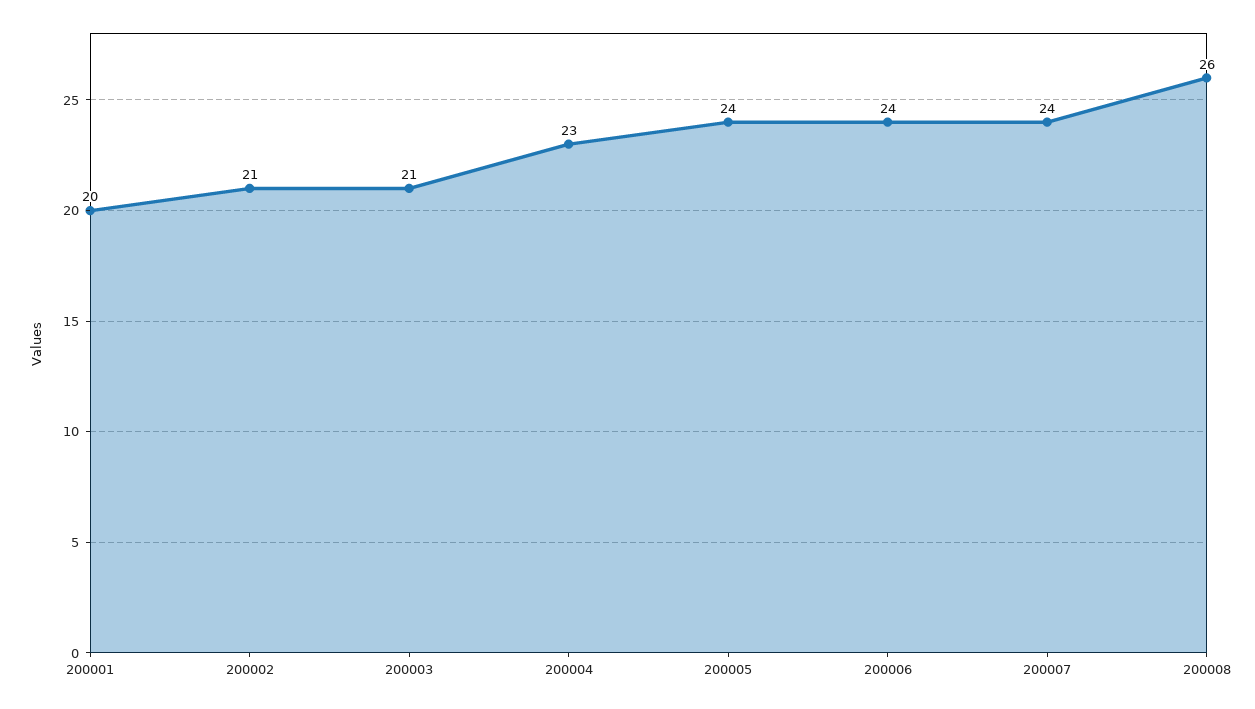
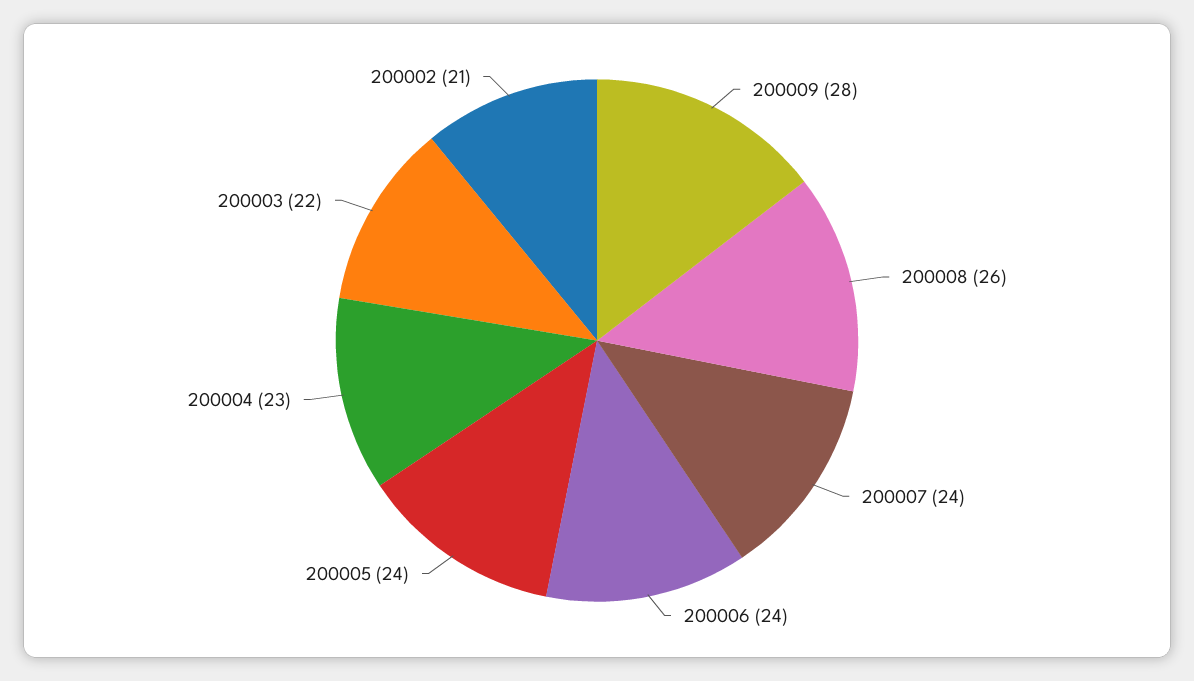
200001: 20 -> none
200003: 21 -> 22
200009: none -> 28

